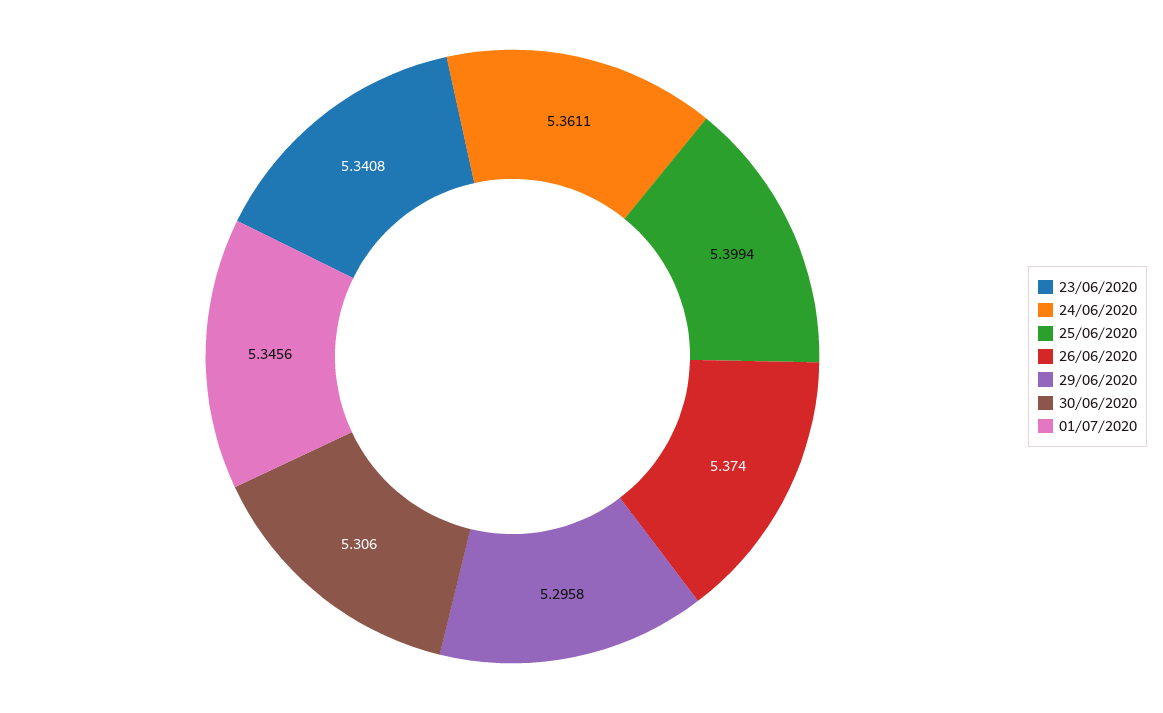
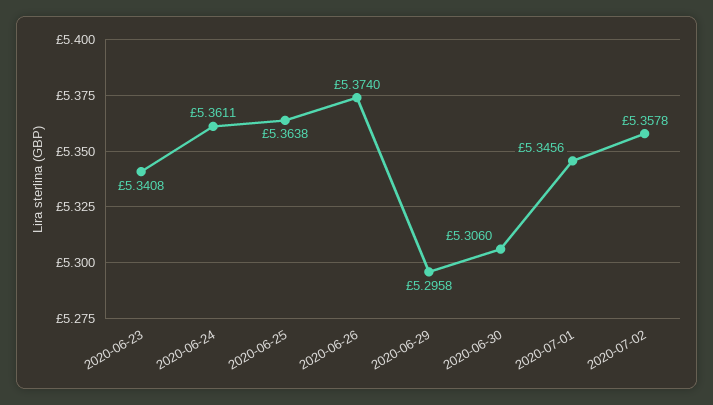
25/06/2020: 5.3994 -> 5.3638
2020-07-02: none -> 5.3578

